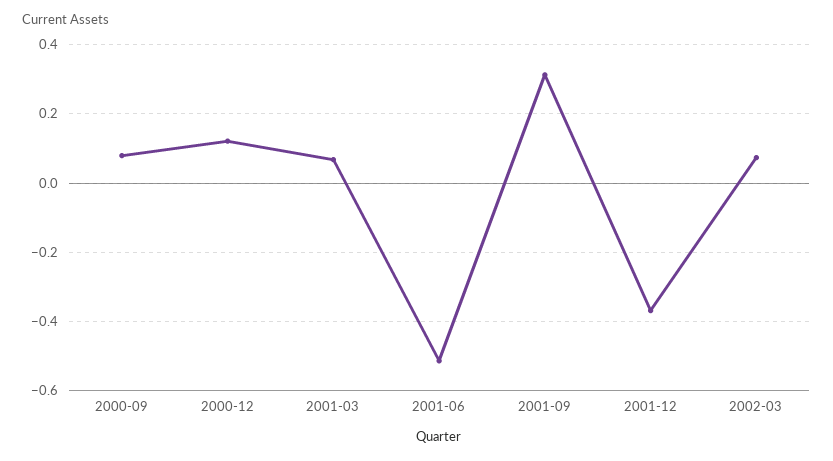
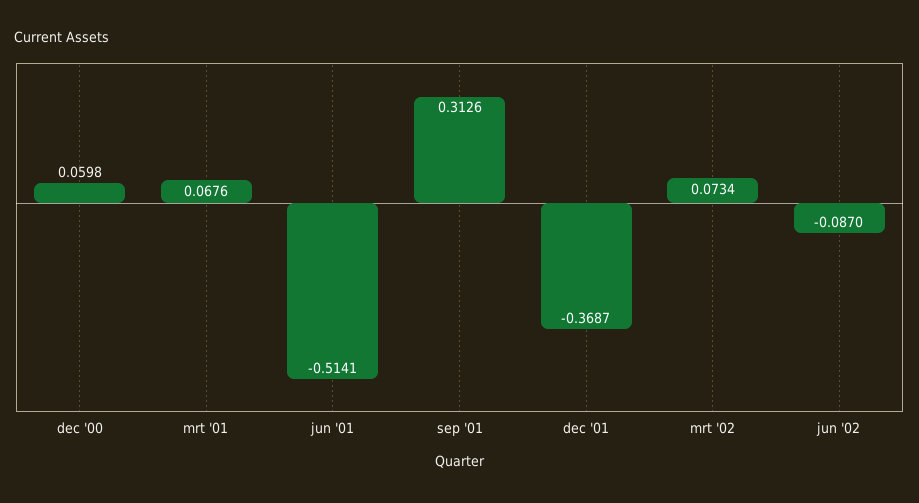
2000-09: 0.08 -> none
2000-12: 0.12 -> 0.0598
jun '02: none -> -0.087

